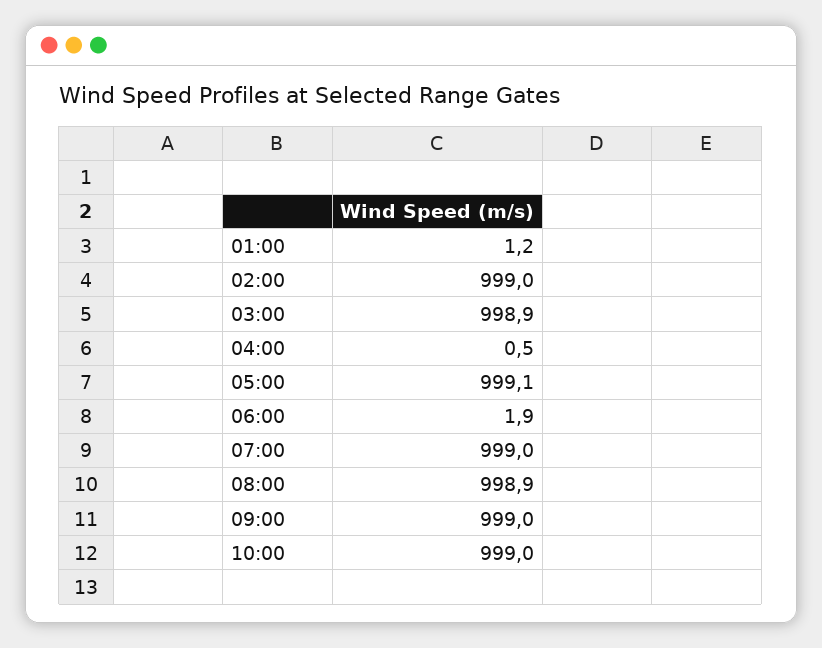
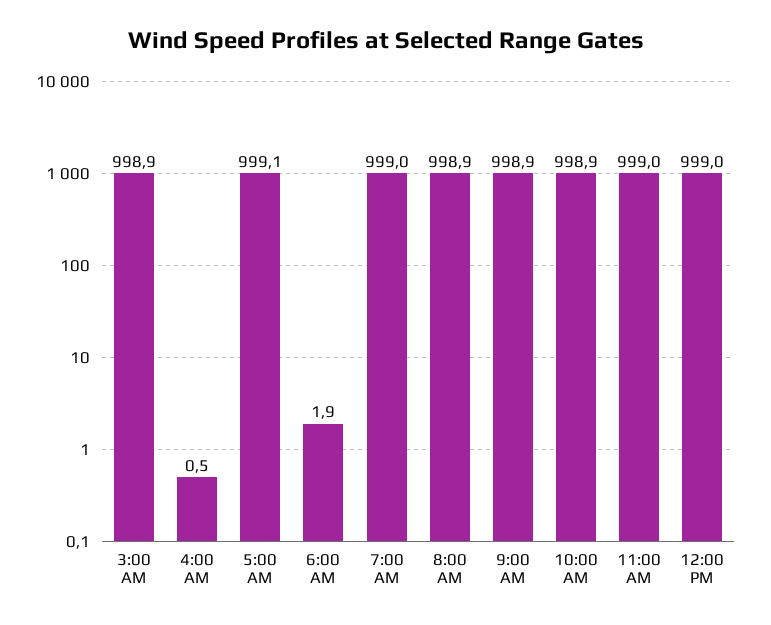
01:00: 1.2 -> none
02:00: 999 -> none
09:00: 999 -> 998.9
10:00: 999 -> 998.9
11:00 AM: none -> 999
12:00 PM: none -> 999

